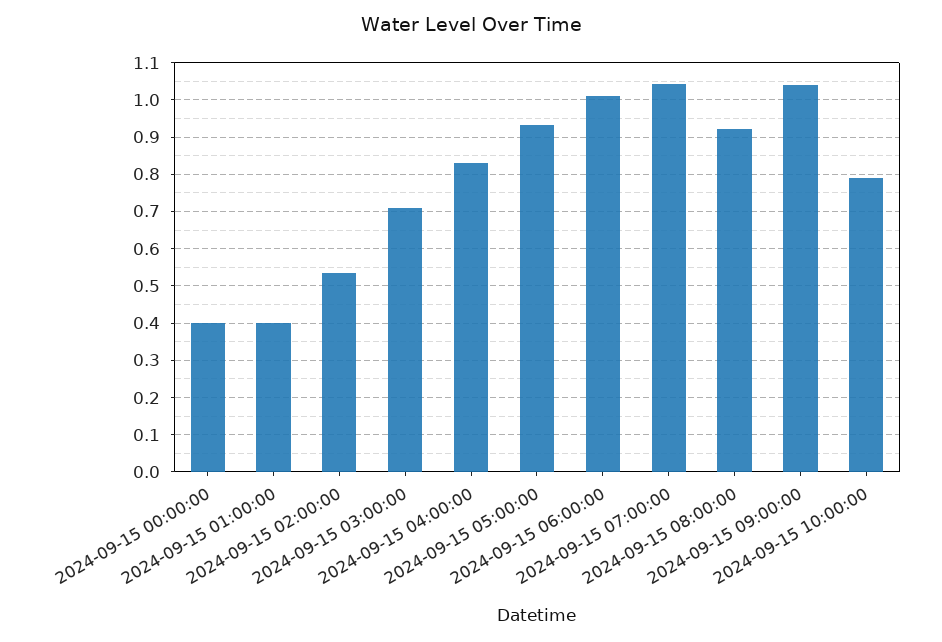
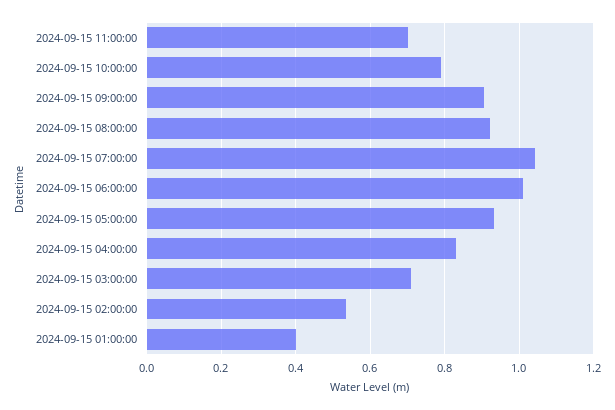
2024-09-15 00:00:00: 0.4 -> none
2024-09-15 09:00:00: 1.04 -> 0.9
2024-09-15 11:00:00: none -> 0.7

